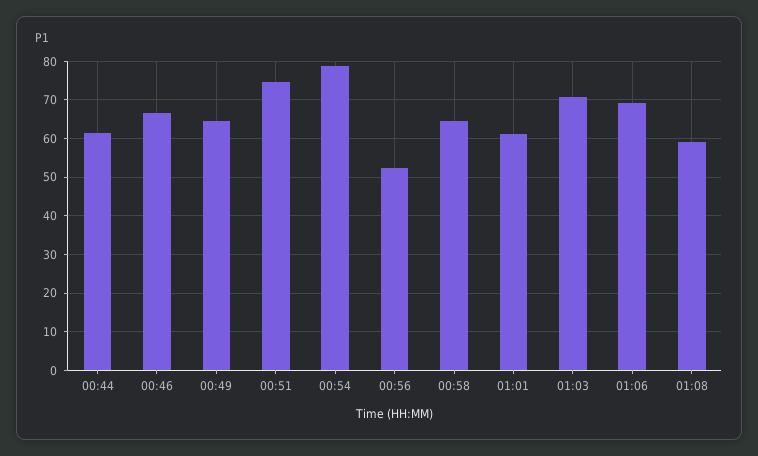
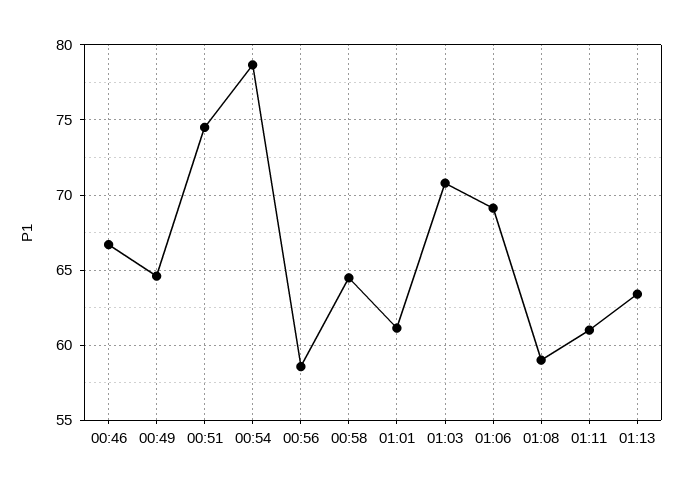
00:44: 62 -> none
00:56: 52 -> 58.5
01:11: none -> 61
01:13: none -> 63.5

